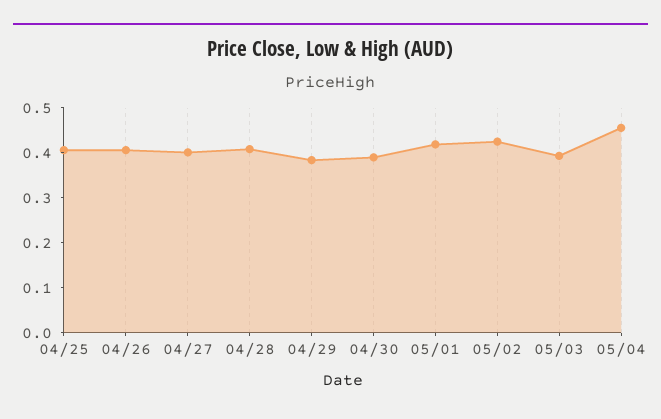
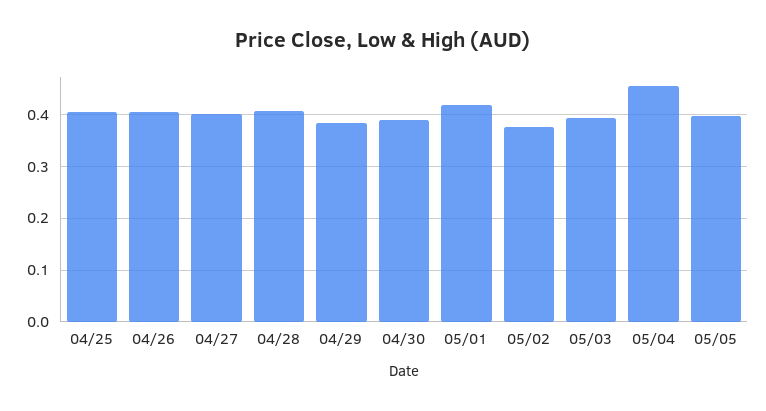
05/02: 0.42 -> 0.38
05/05: none -> 0.4

